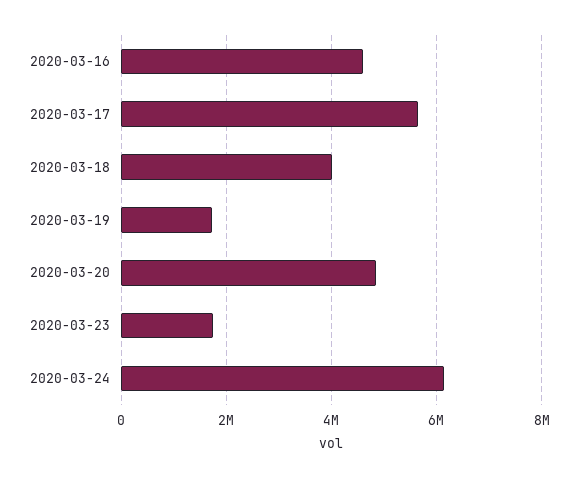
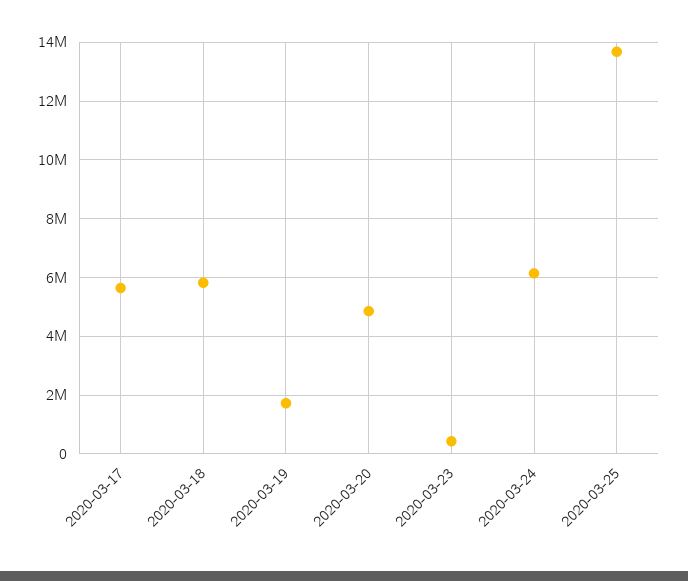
2020-03-16: 4600000 -> none
2020-03-18: 4000000 -> 5750000
2020-03-23: 1800000 -> 500000
2020-03-25: none -> 13750000

